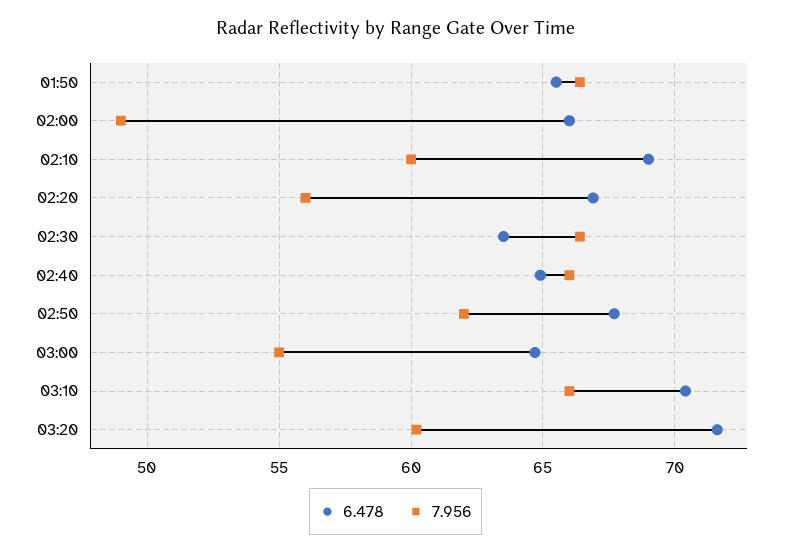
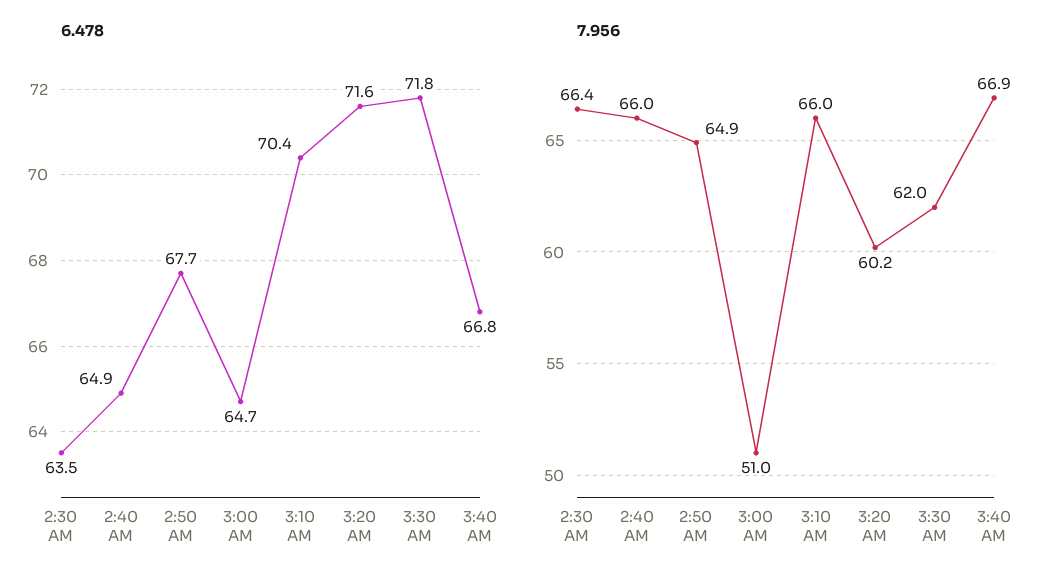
6.478, 01:50: 65.5 -> none
7.956, 01:50: 66.5 -> none
6.478, 02:00: 66 -> none
7.956, 02:00: 49 -> none
6.478, 02:10: 69 -> none
7.956, 02:10: 60 -> none
6.478, 02:20: 67 -> none
7.956, 02:20: 56 -> none
7.956, 02:50: 62 -> 64.9
7.956, 03:00: 55 -> 51
6.478, 3:30 AM: none -> 71.8
6.478, 3:40 AM: none -> 66.8
7.956, 3:30 AM: none -> 62
7.956, 3:40 AM: none -> 66.9

